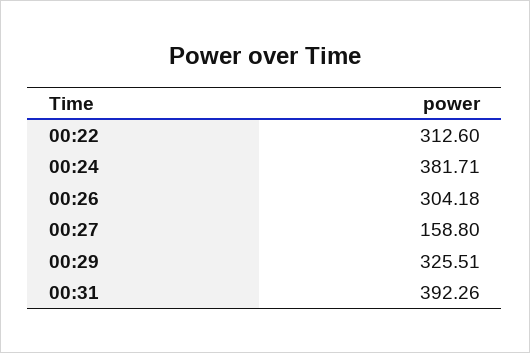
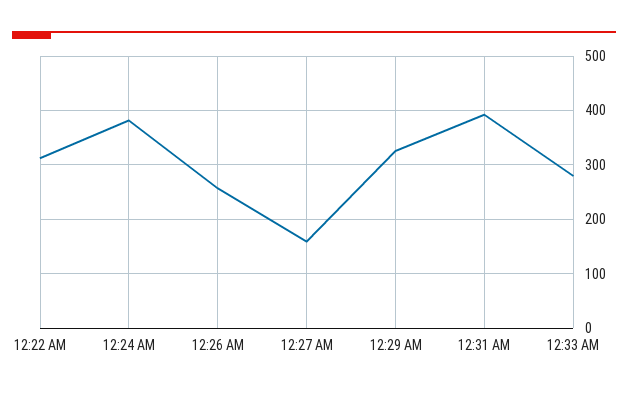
00:26: 304.18 -> 260
12:33 AM: none -> 280

